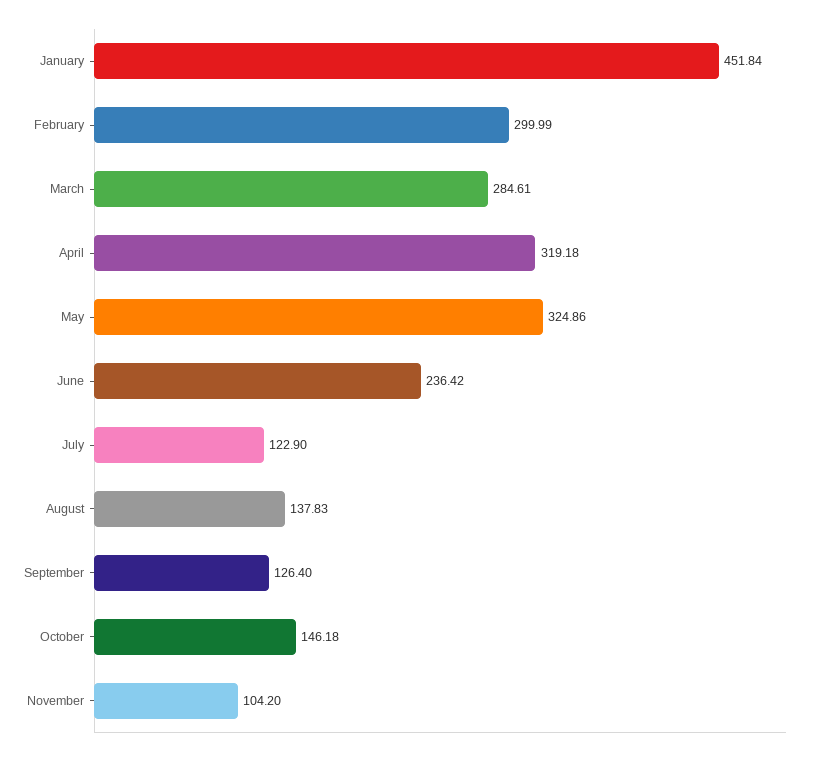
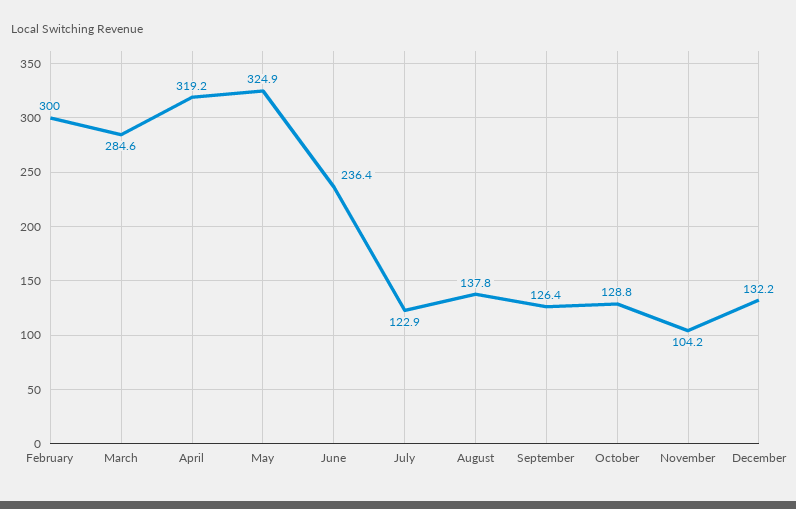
January: 451.84 -> none
October: 146.18 -> 128.8
December: none -> 132.2

